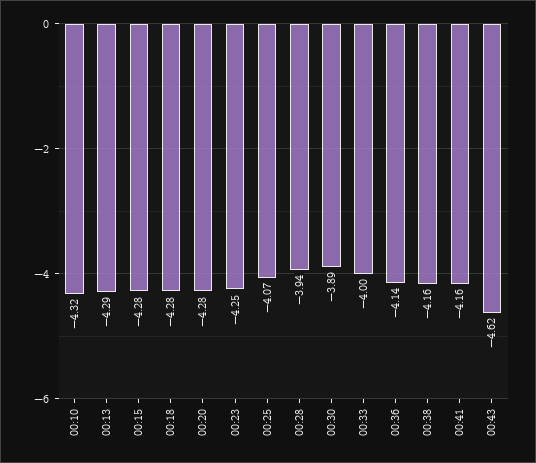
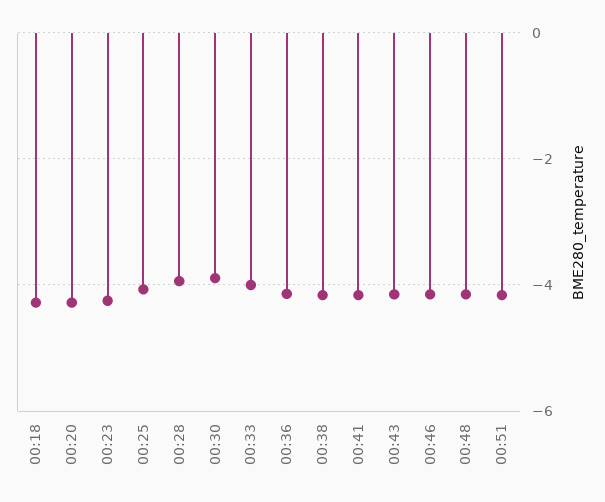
00:10: -4.32 -> none
00:13: -4.29 -> none
00:15: -4.28 -> none
00:43: -4.62 -> -4.2
00:46: none -> -4.2
00:48: none -> -4.2
00:51: none -> -4.2

